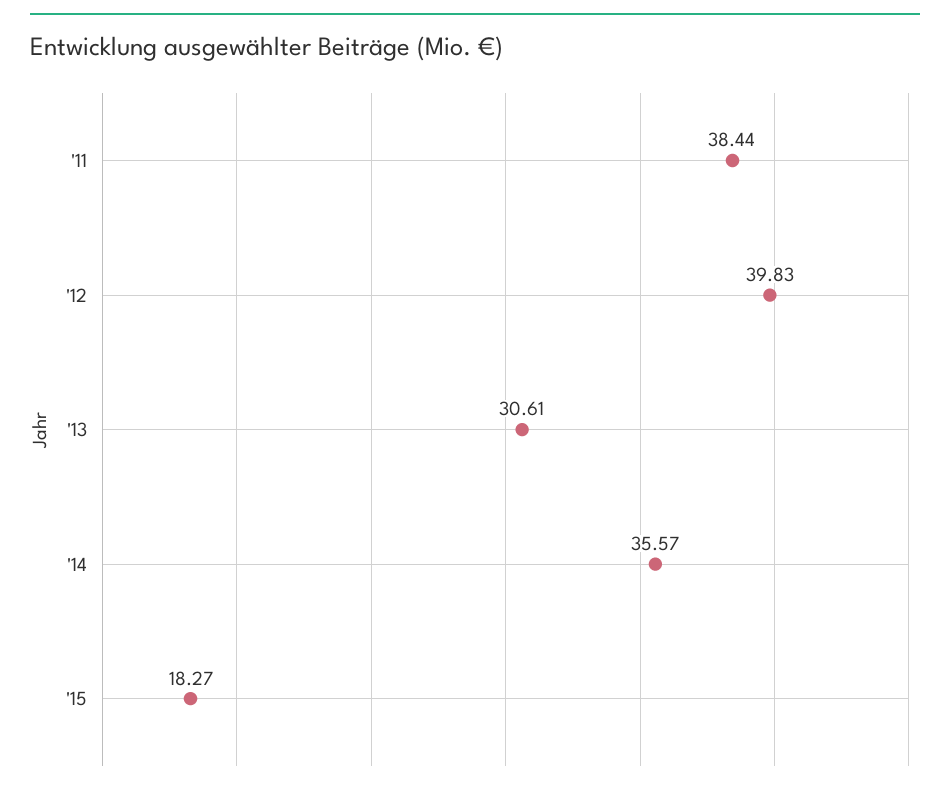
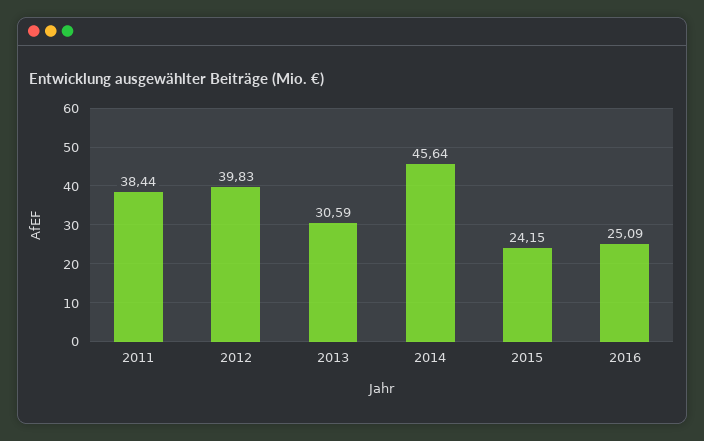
'13: 30.61 -> 30.59
'14: 35.57 -> 45.64
'15: 18.27 -> 24.15
2016: none -> 25.09

